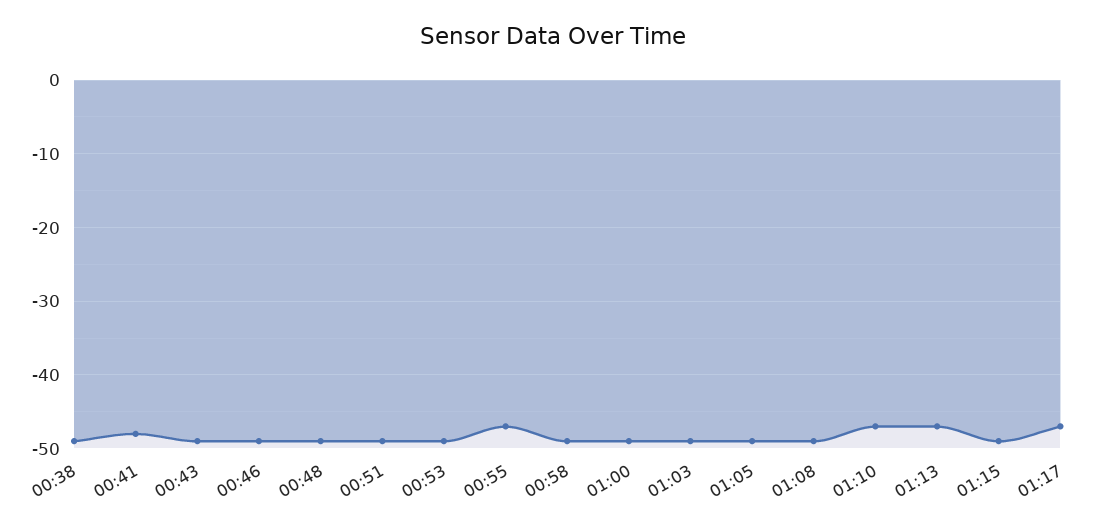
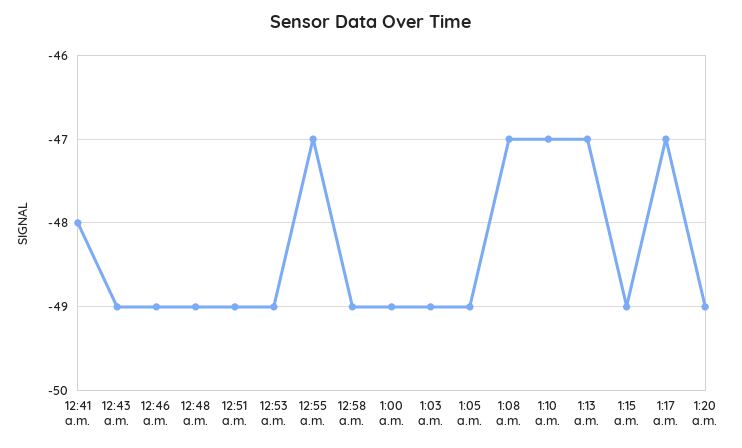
00:38: -49 -> none
01:08: -49 -> -47
1:20 a.m.: none -> -49

